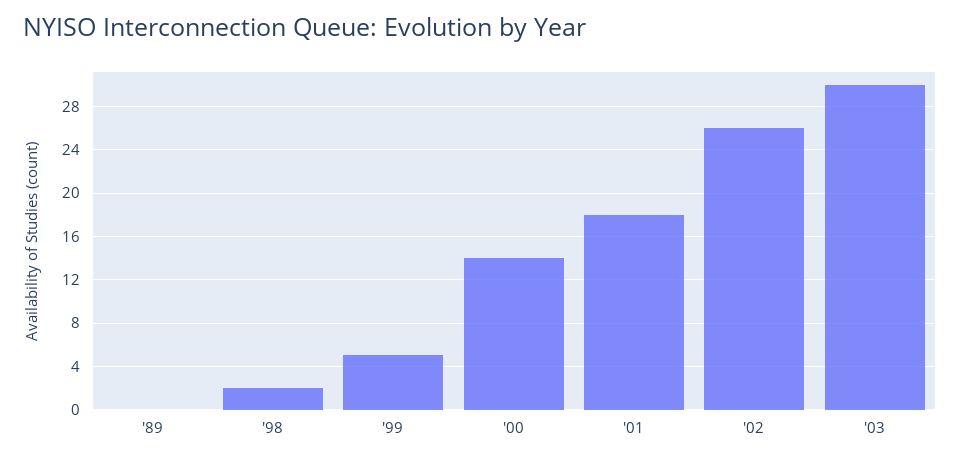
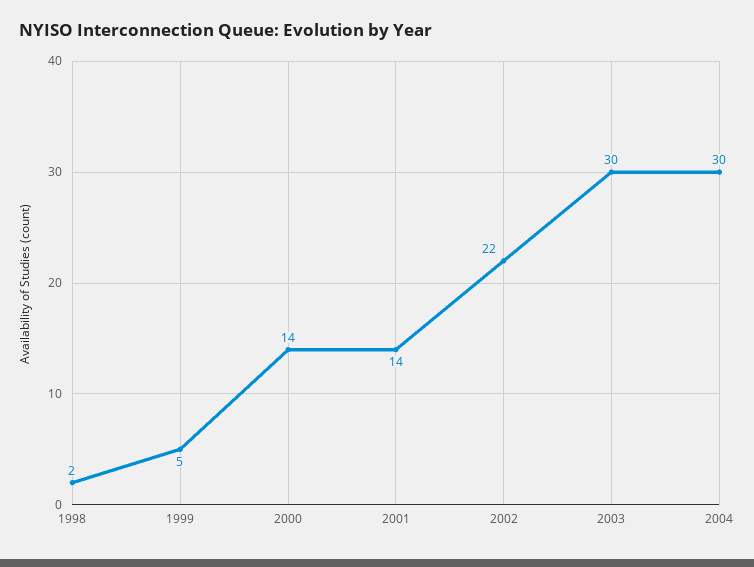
'89: 0 -> none
'01: 18 -> 14
'02: 26 -> 22
2004: none -> 30

